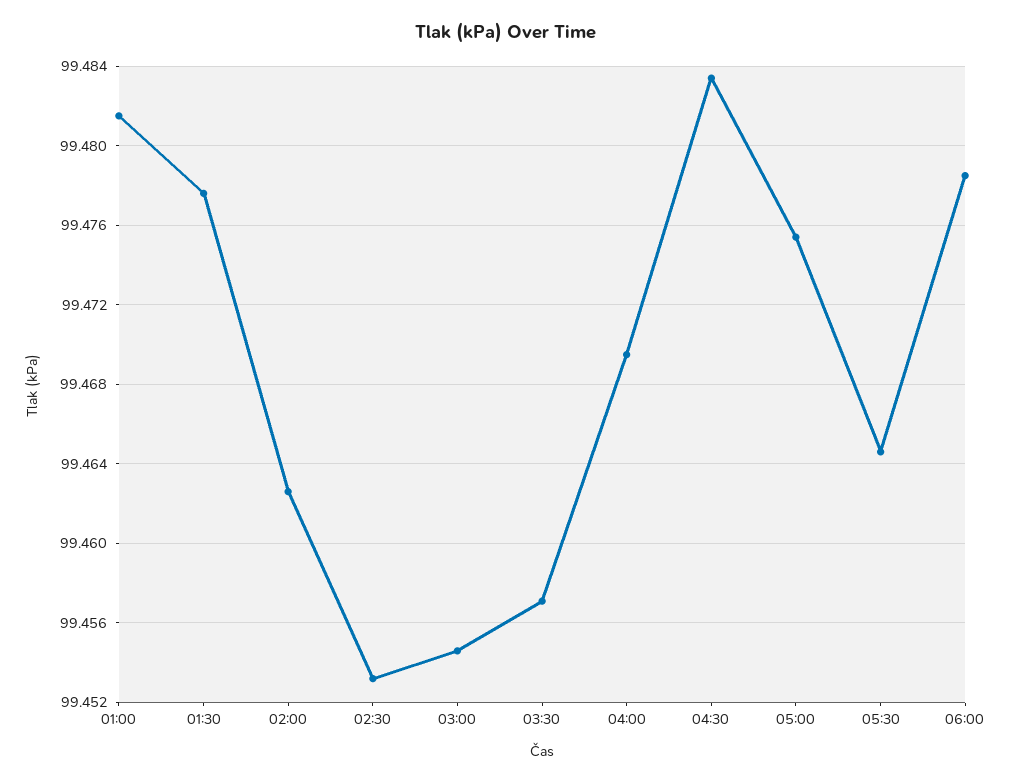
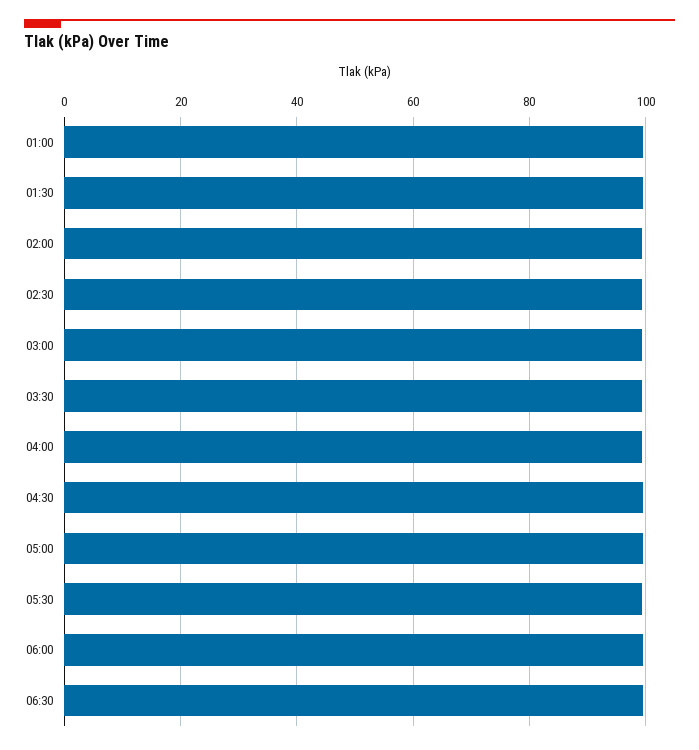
06:30: none -> 100

